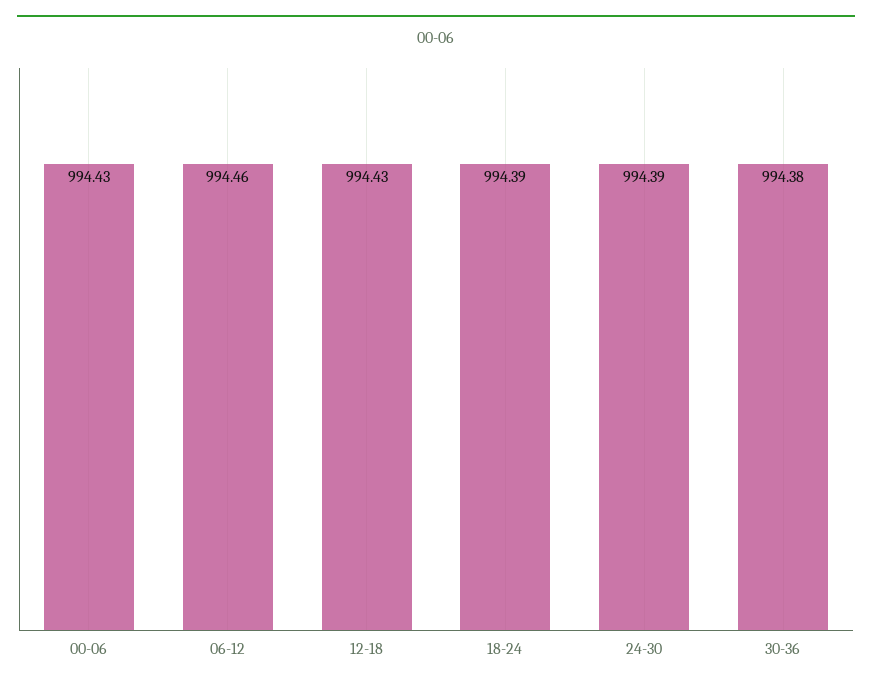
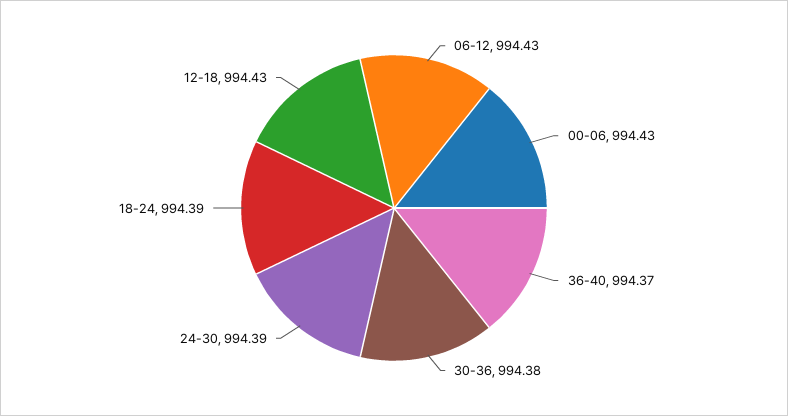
06-12: 994.46 -> 994.43
36-40: none -> 994.37

